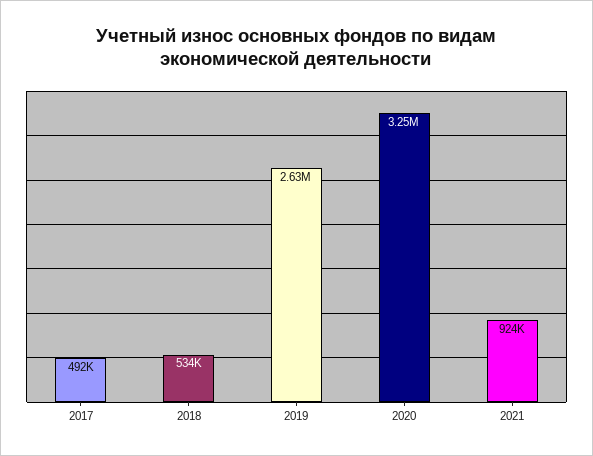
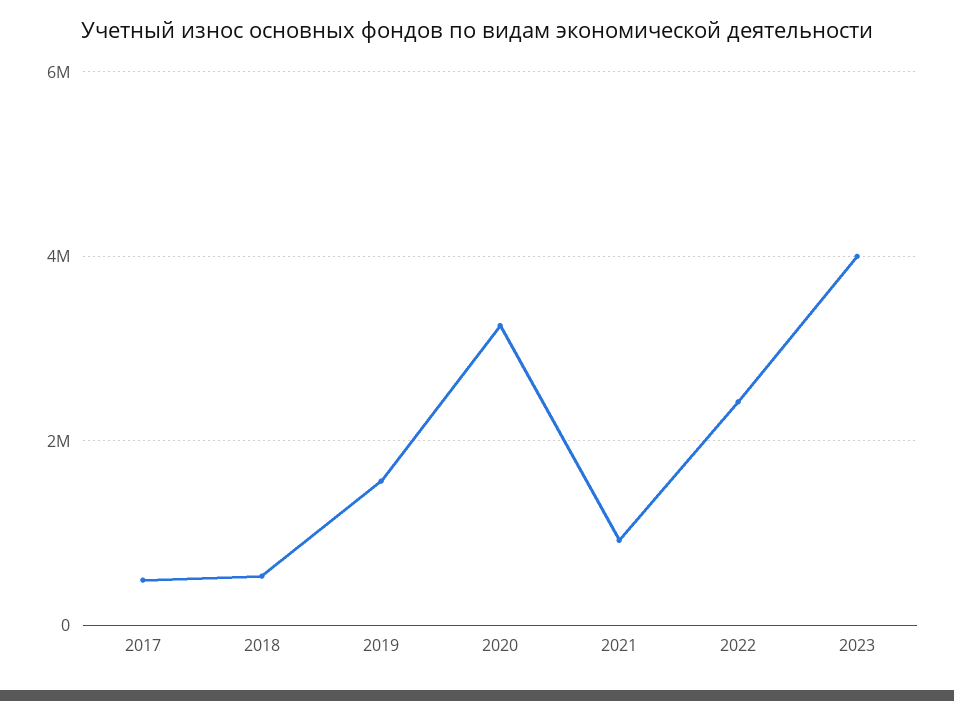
2019: 2630000 -> 1600000
2022: none -> 2400000
2023: none -> 4000000

